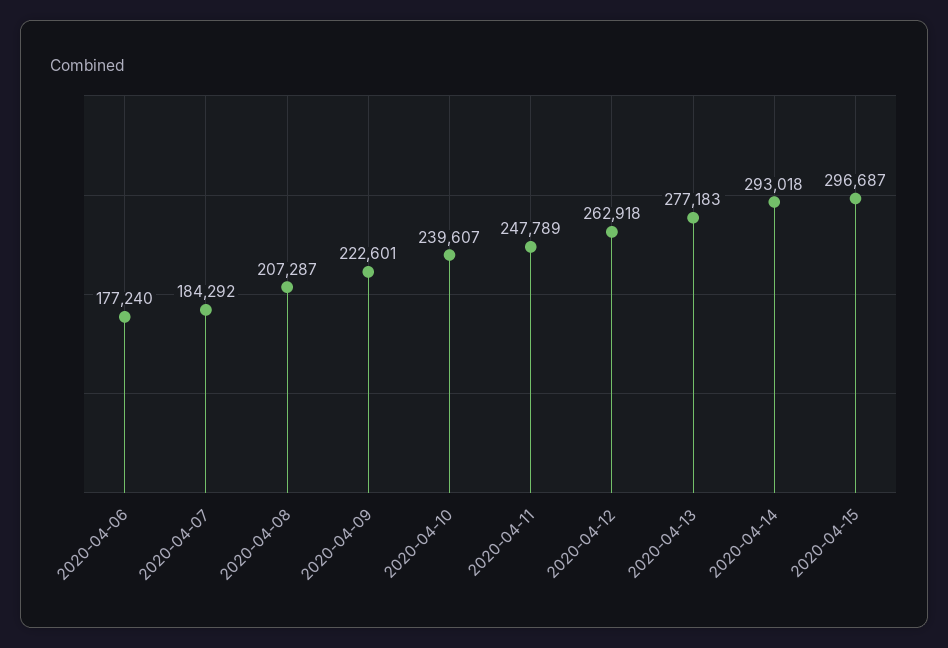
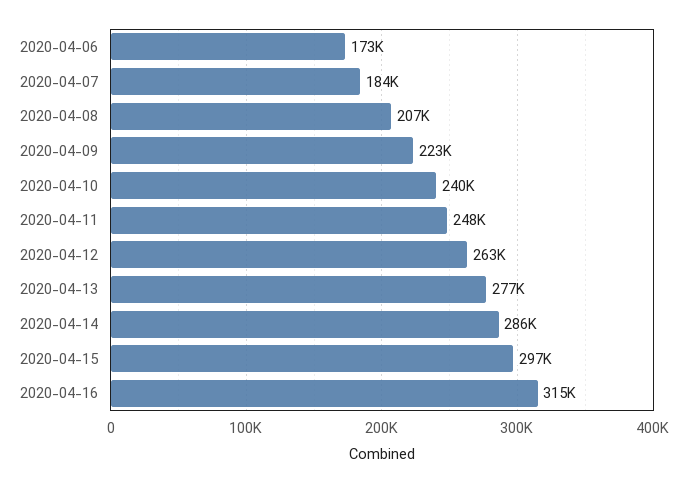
2020-04-06: 177240 -> 173000
2020-04-14: 293018 -> 286000
2020-04-16: none -> 315000

